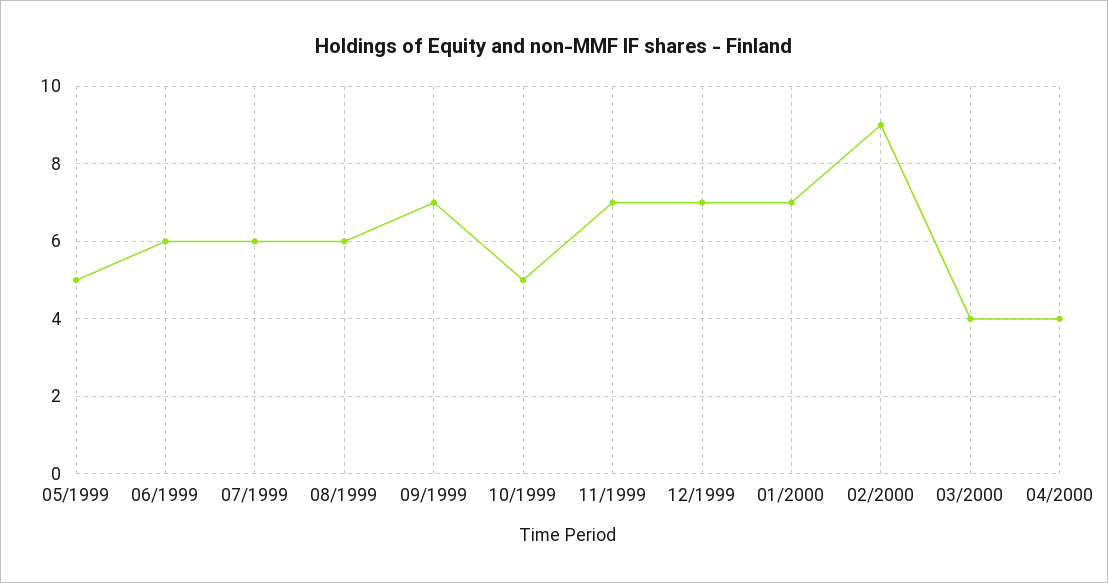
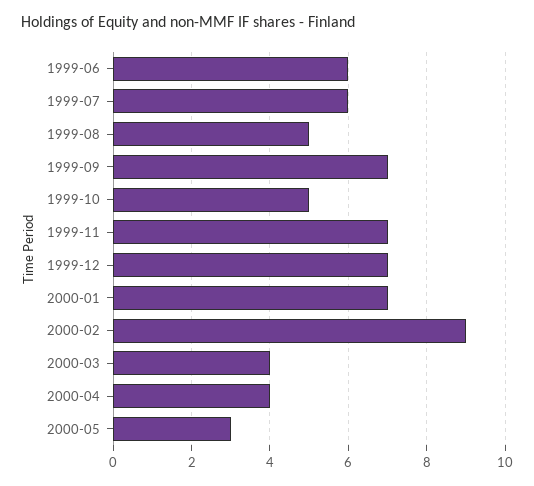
05/1999: 5 -> none
08/1999: 6 -> 5
2000-05: none -> 3

